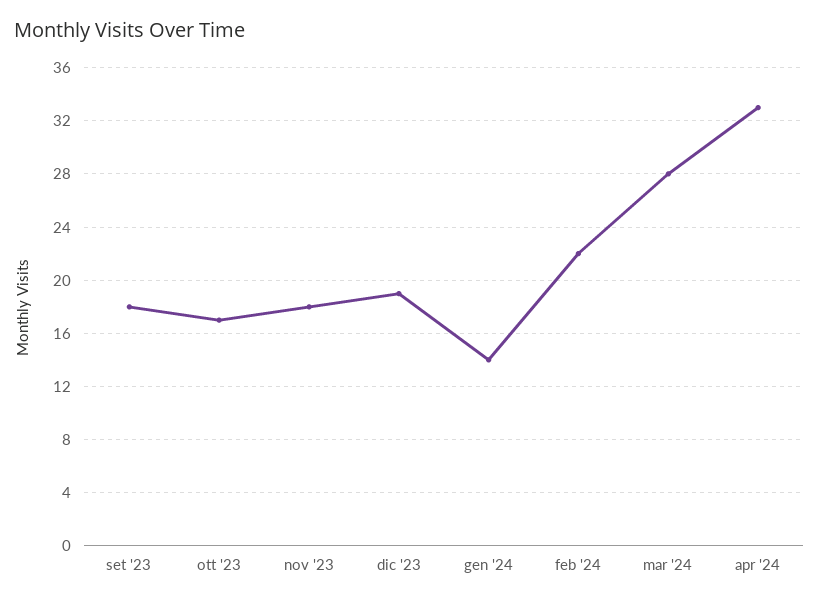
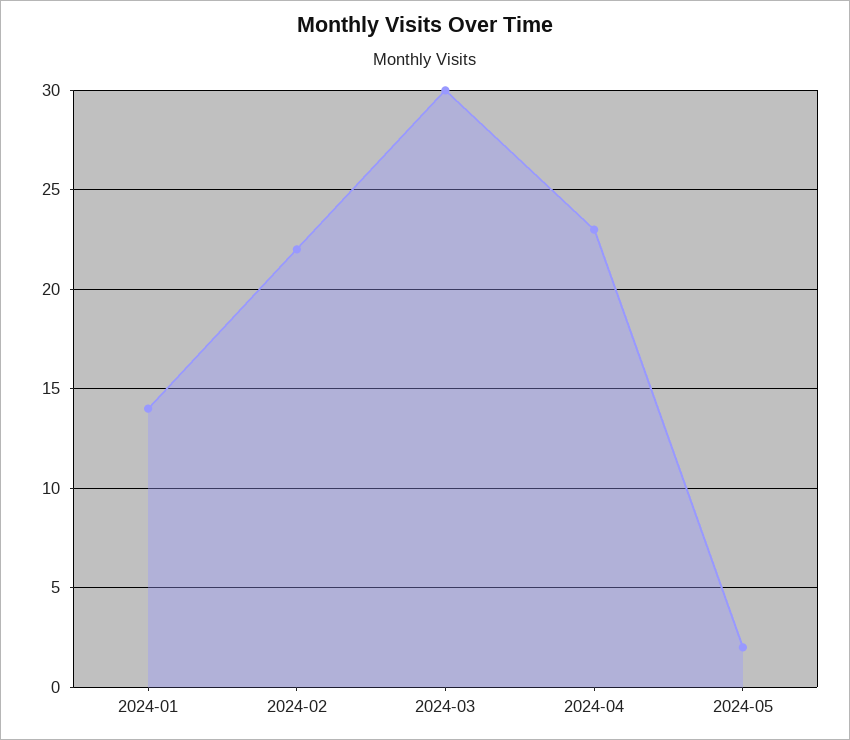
set '23: 18 -> none
ott '23: 17 -> none
nov '23: 18 -> none
dic '23: 19 -> none
mar '24: 28 -> 30
apr '24: 33 -> 23
2024-05: none -> 2

